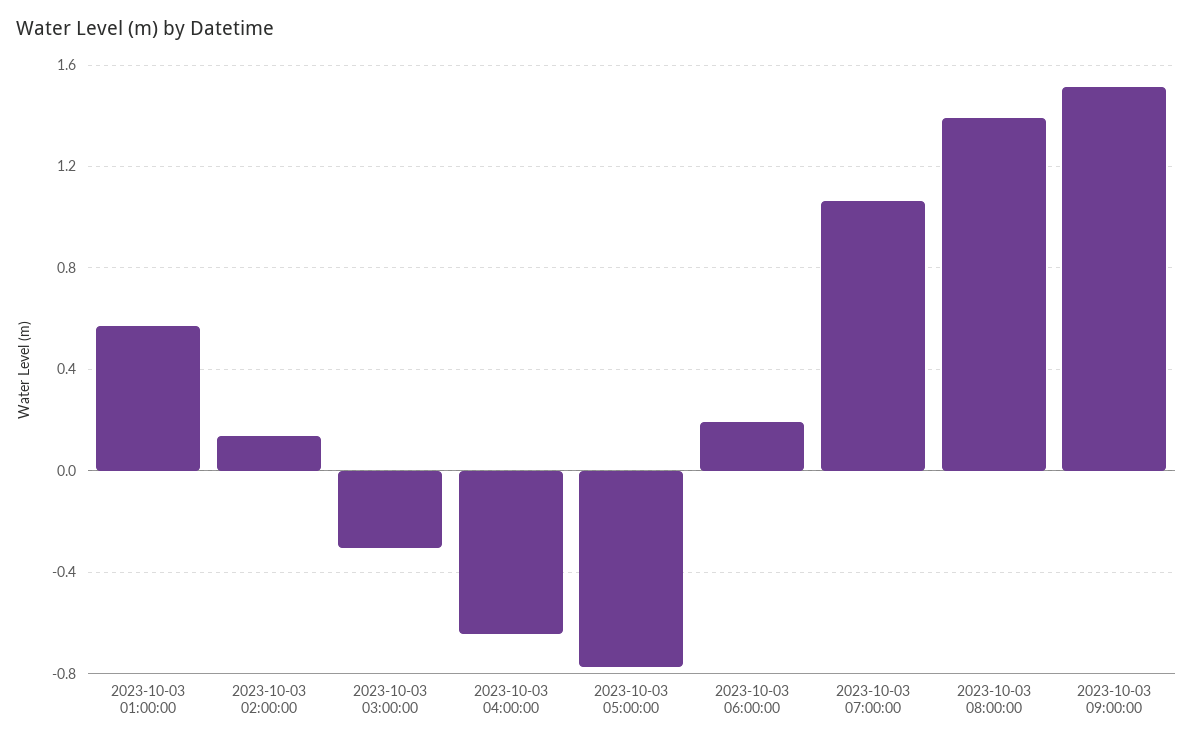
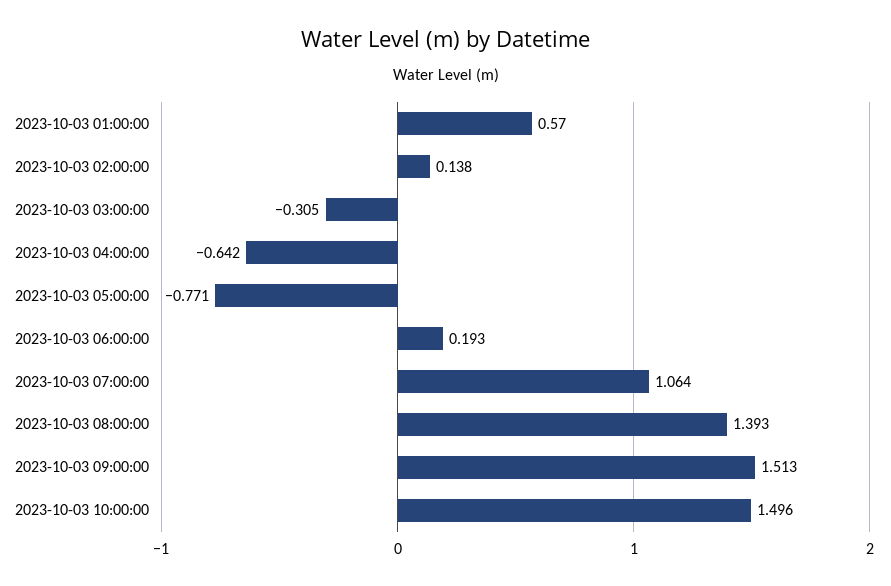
2023-10-03 10:00:00: none -> 1.496

